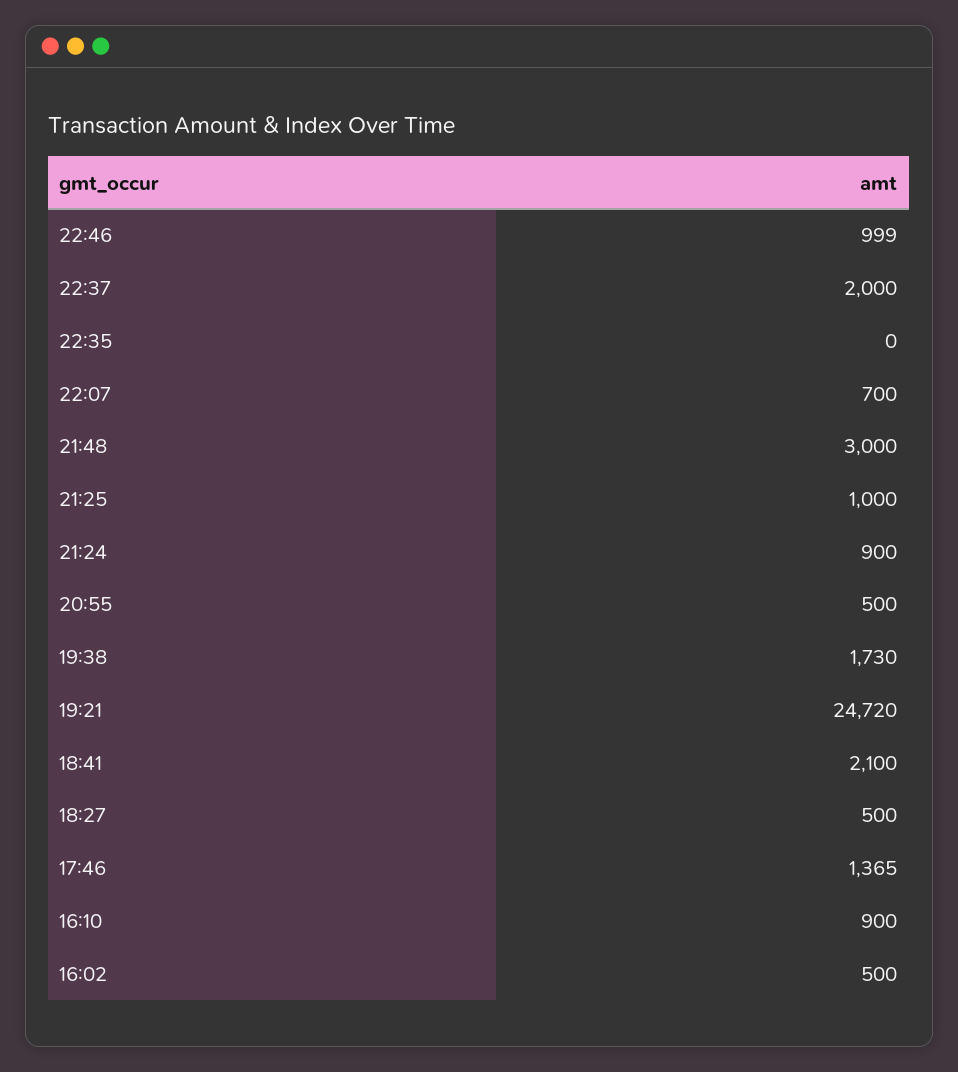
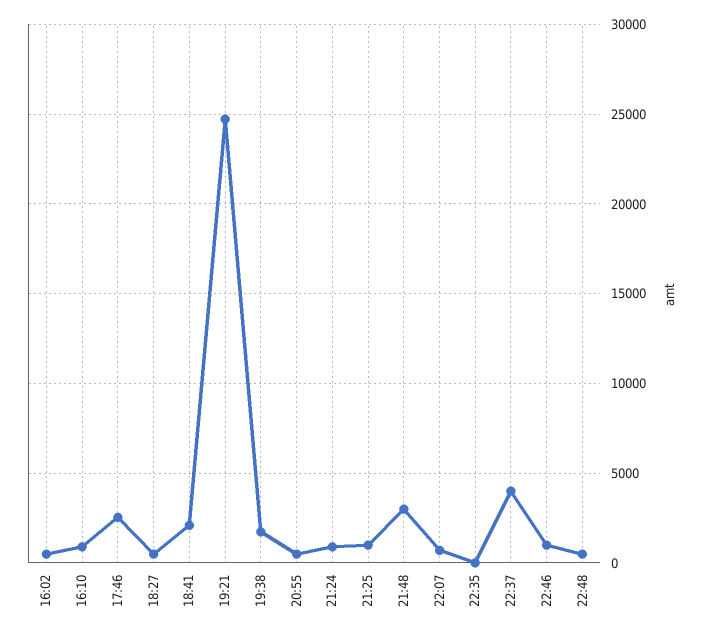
22:37: 2000 -> 4000
17:46: 1365 -> 2500
22:48: none -> 500

